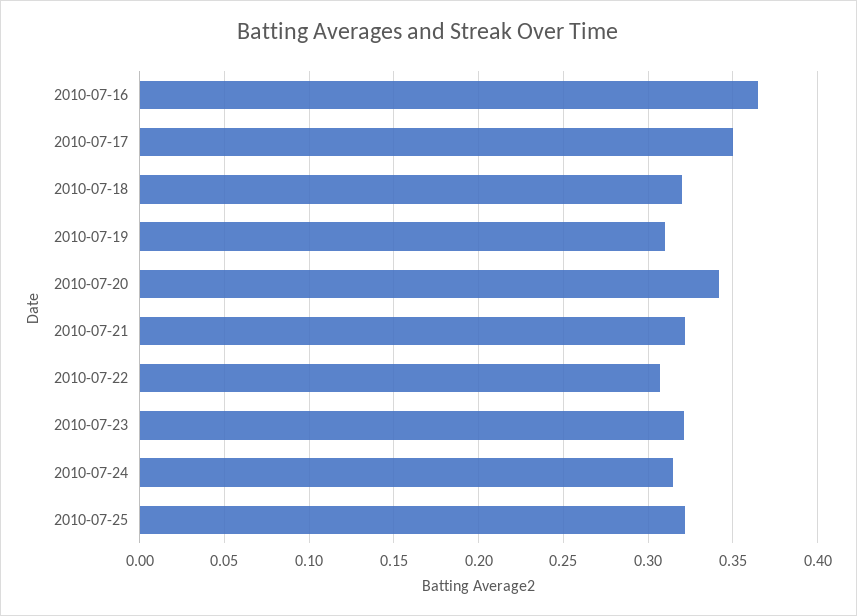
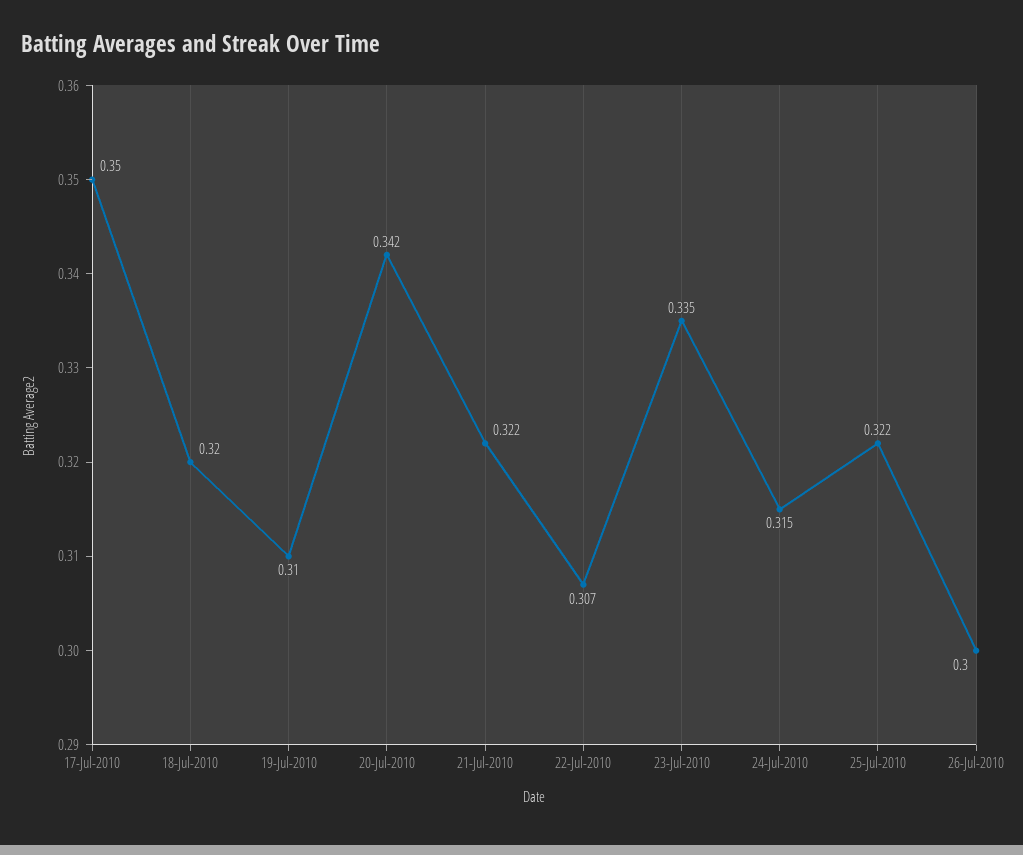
2010-07-16: 0.365 -> none
2010-07-23: 0.32 -> 0.335
26-Jul-2010: none -> 0.3

